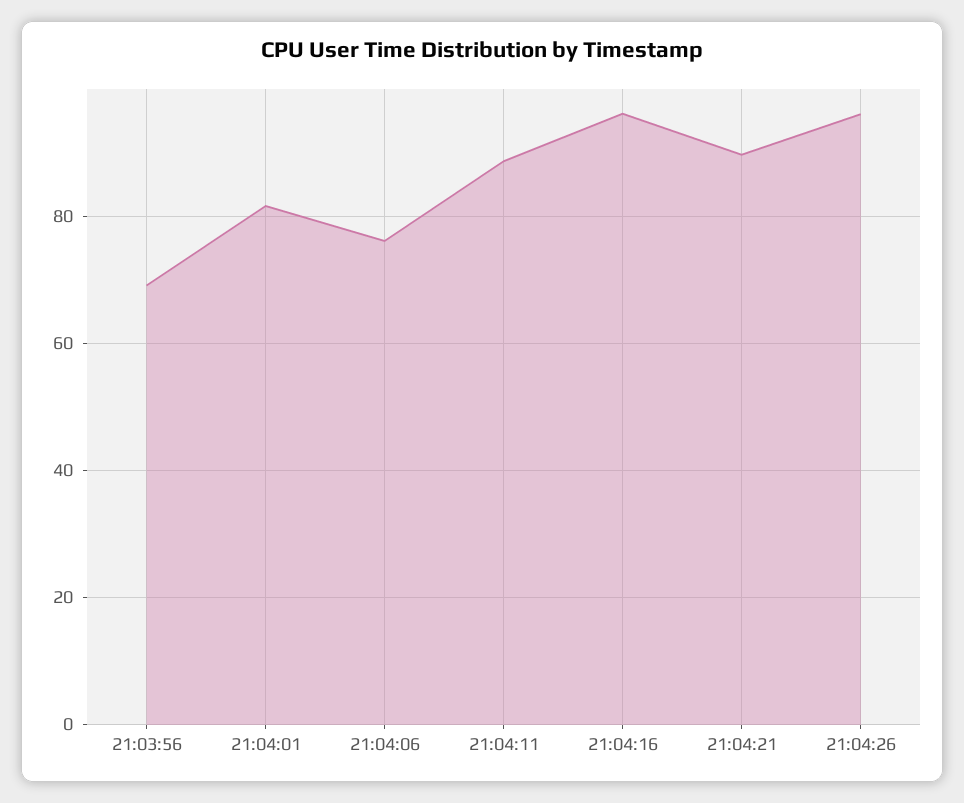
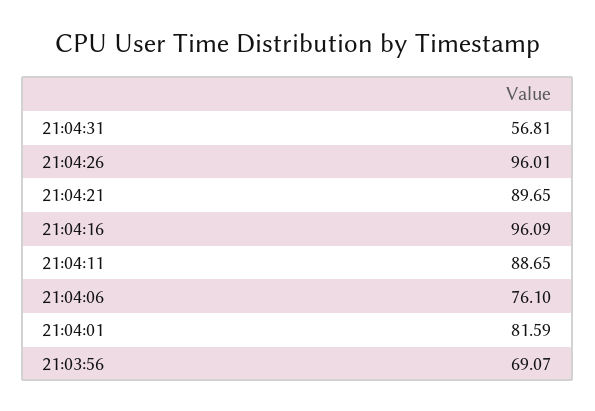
21:04:31: none -> 56.81

